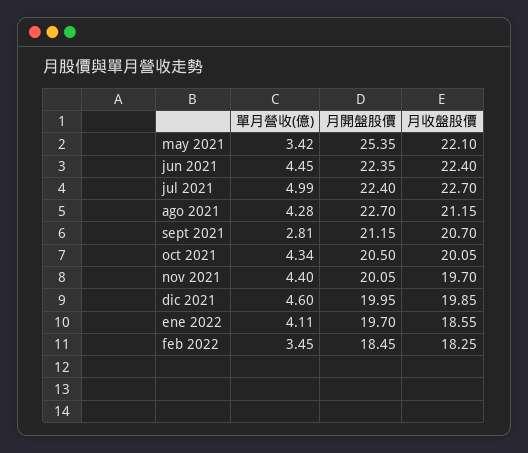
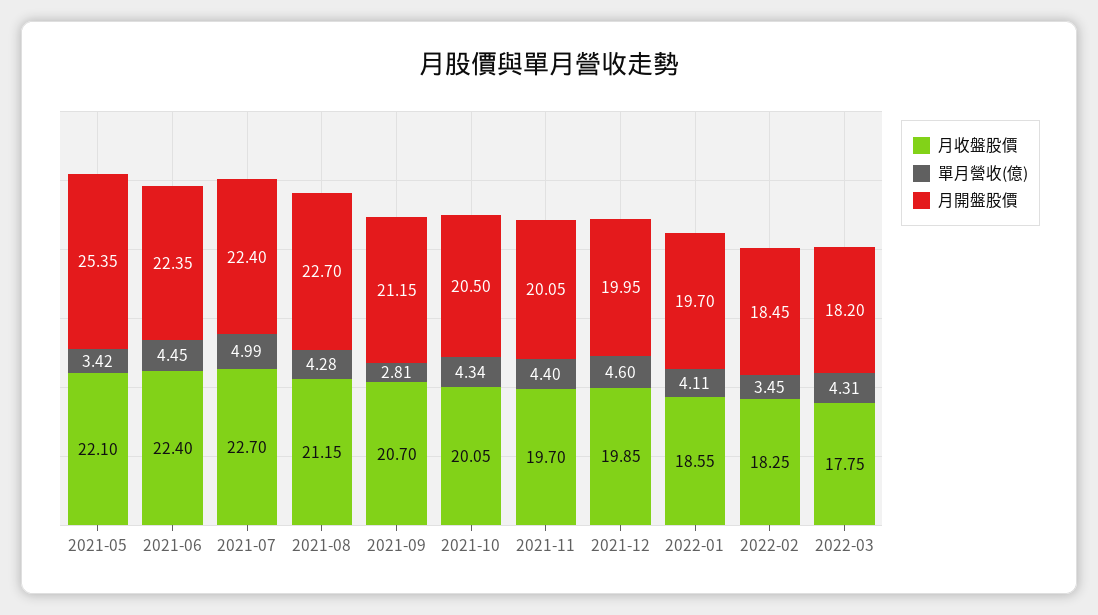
月收盤股價, 2022-03: none -> 17.75
單月營收(億), 2022-03: none -> 4.31
月開盤股價, 2022-03: none -> 18.2

